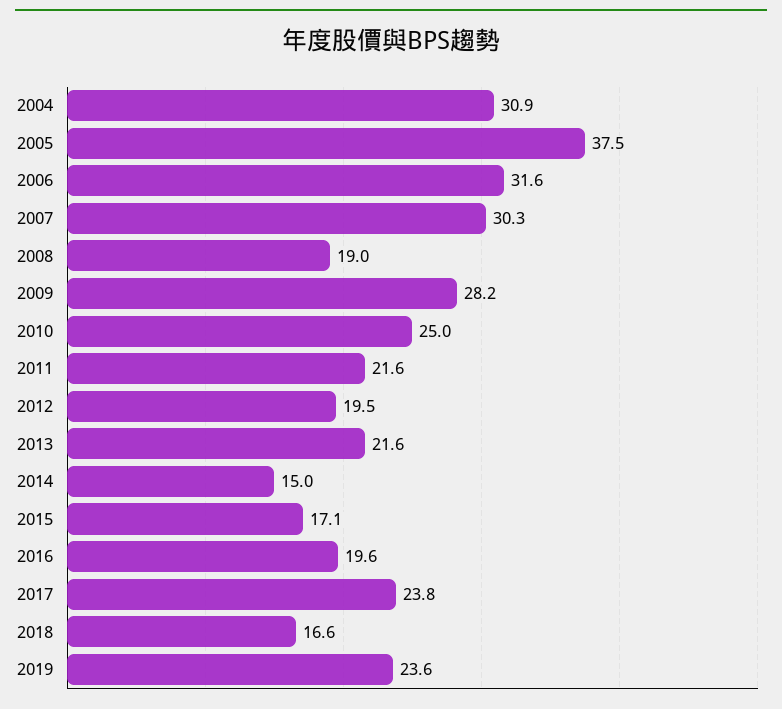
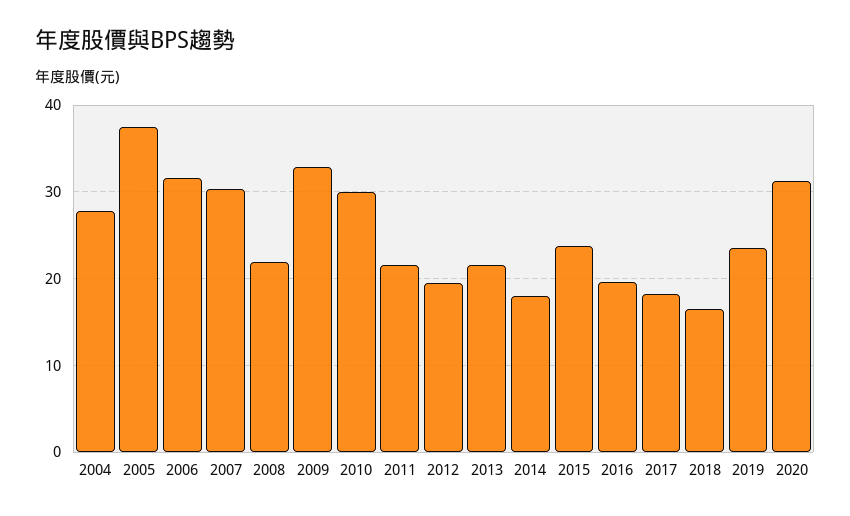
2004: 30.9 -> 28
2008: 19 -> 22
2009: 28.2 -> 33
2010: 25 -> 30
2014: 15 -> 18
2015: 17.1 -> 24
2017: 23.8 -> 18
2020: none -> 31

